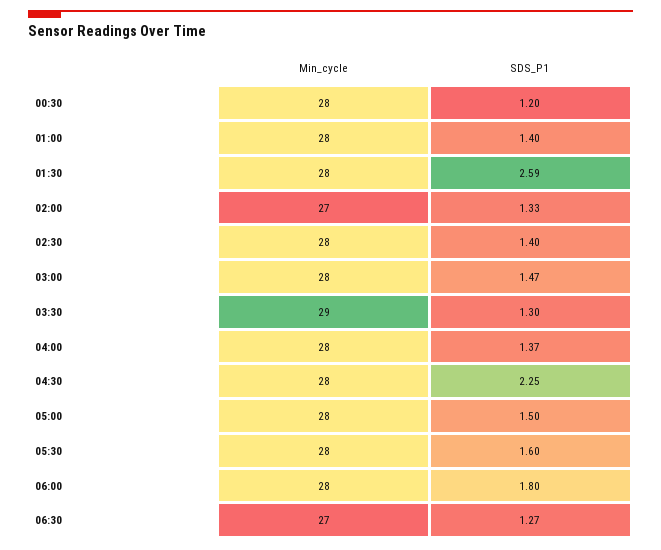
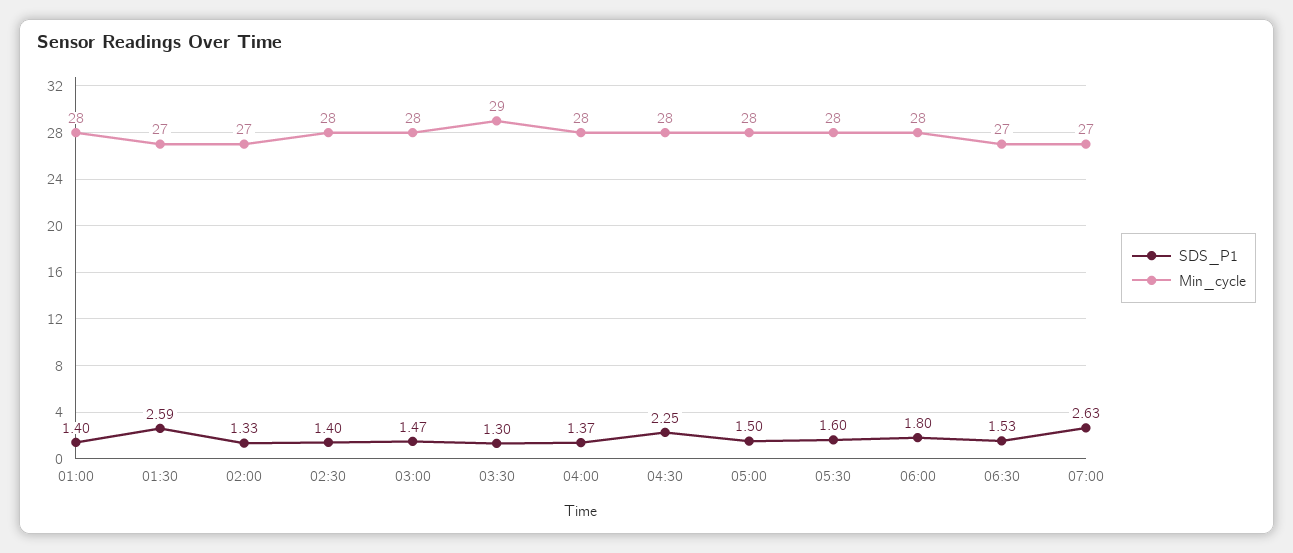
Min_cycle, 00:30: 28 -> none
SDS_P1, 00:30: 1.2 -> none
Min_cycle, 01:30: 28 -> 27
SDS_P1, 06:30: 1.27 -> 1.53
SDS_P1, 07:00: none -> 2.63
Min_cycle, 07:00: none -> 27

